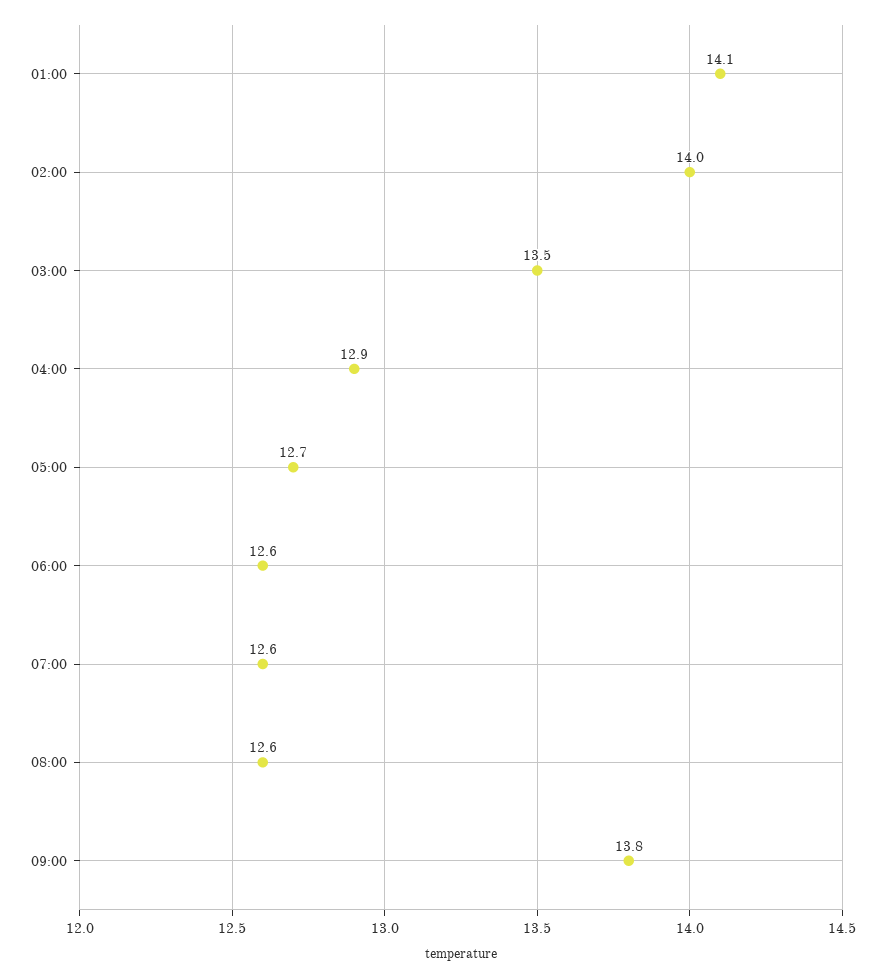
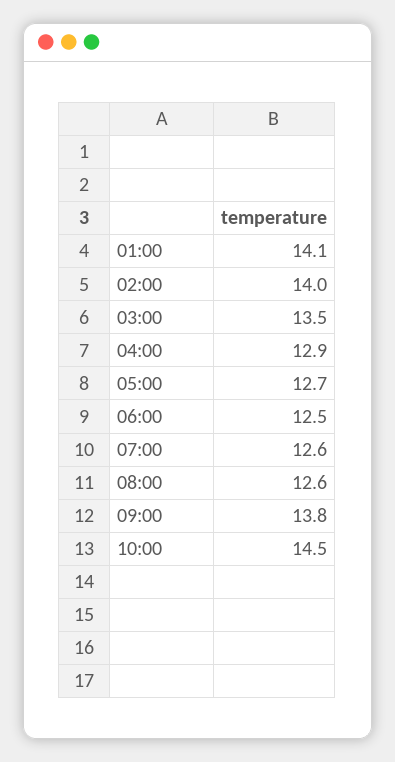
06:00: 12.6 -> 12.5
10:00: none -> 14.5

